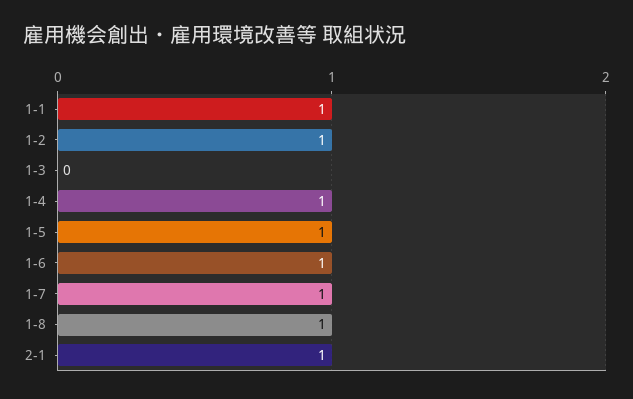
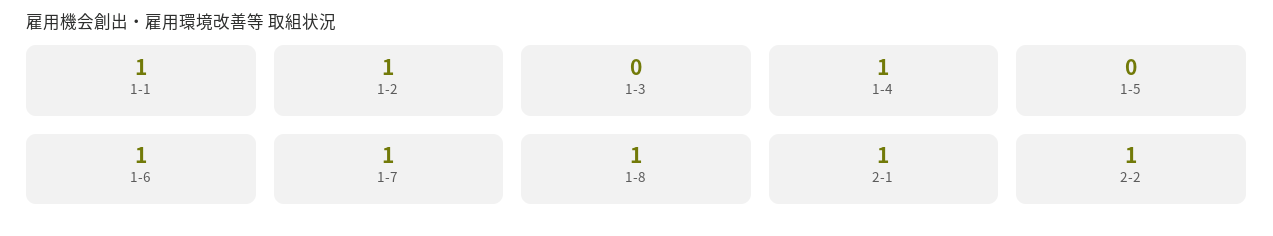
1-5: 1 -> 0
2-2: none -> 1

